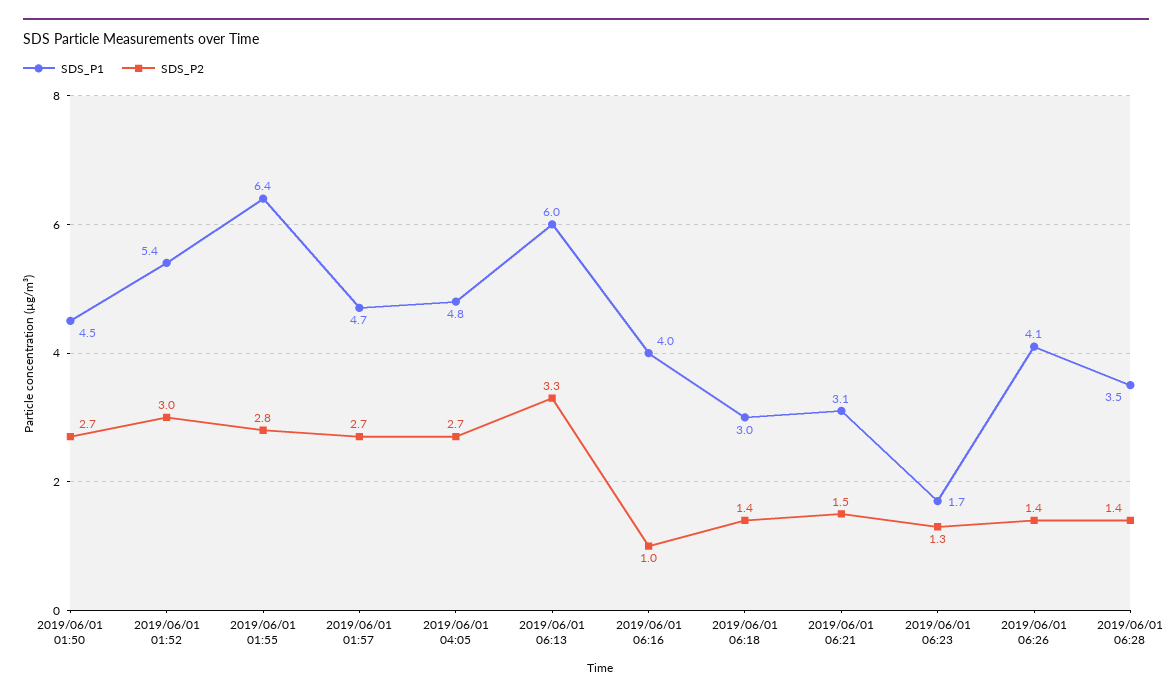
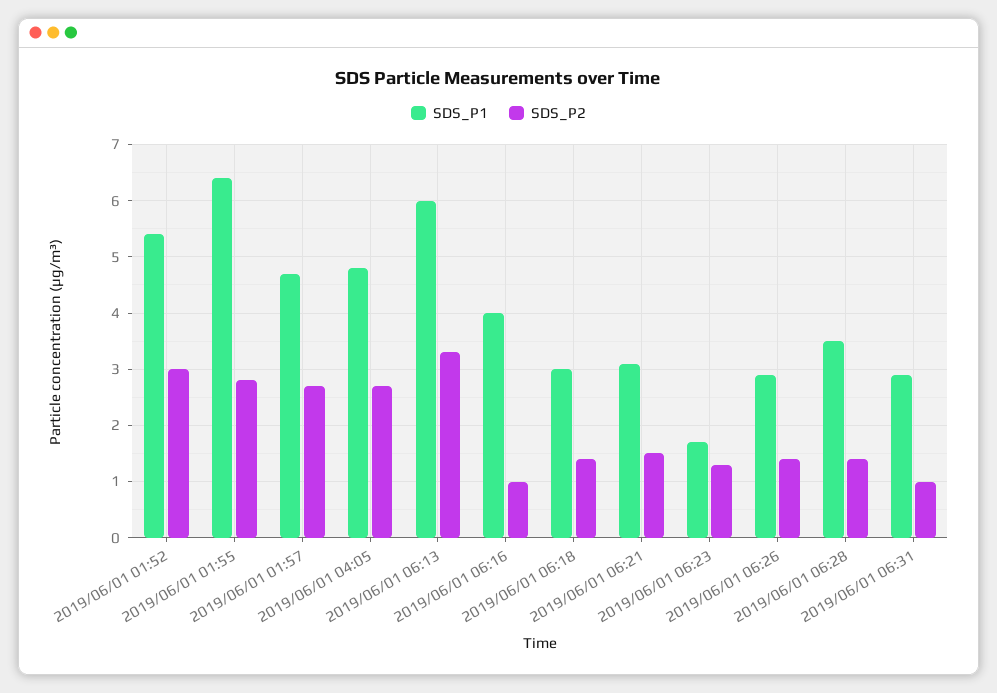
SDS_P1, 2019/06/01 01:50: 4.5 -> none
SDS_P2, 2019/06/01 01:50: 2.7 -> none
SDS_P1, 2019/06/01 06:26: 4.1 -> 3
SDS_P1, 2019/06/01 06:31: none -> 3
SDS_P2, 2019/06/01 06:31: none -> 1

